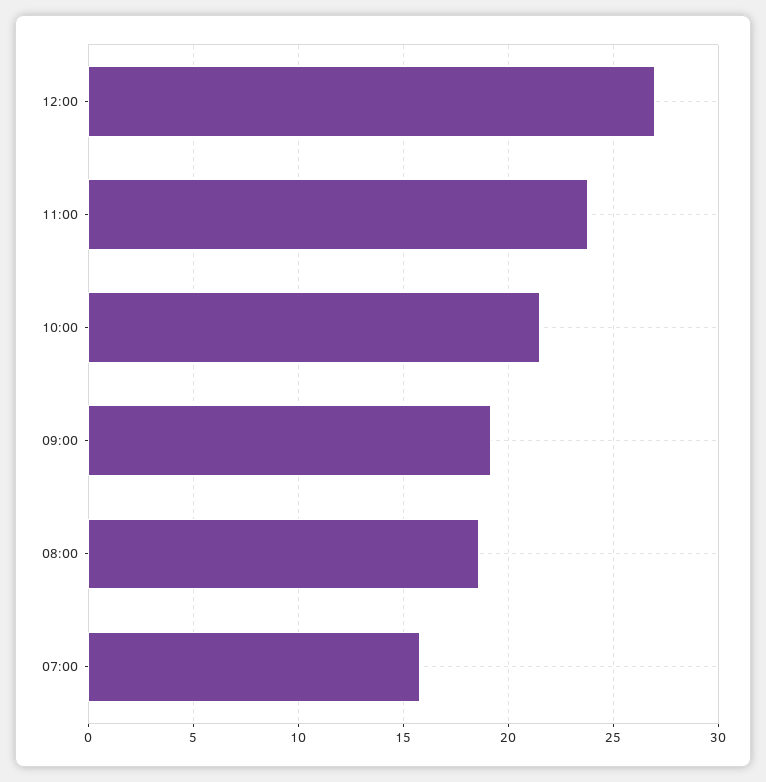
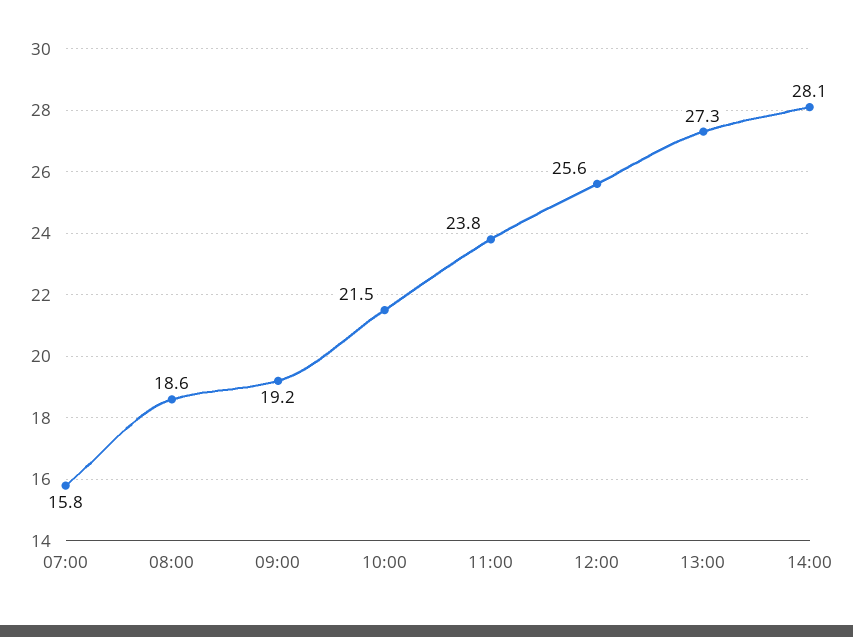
12:00: 27 -> 25.6
13:00: none -> 27.3
14:00: none -> 28.1

